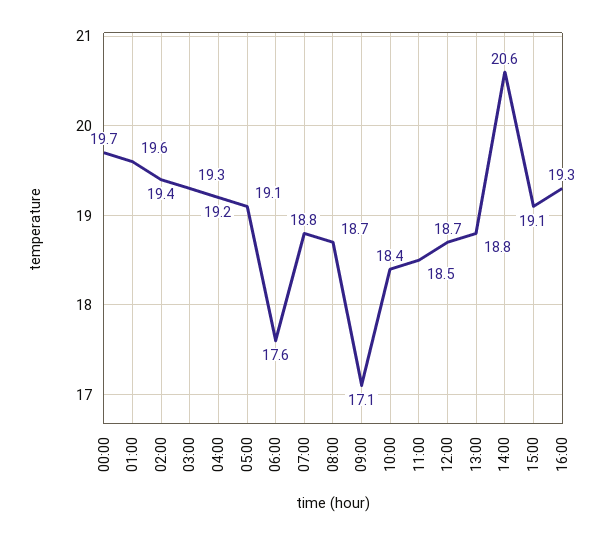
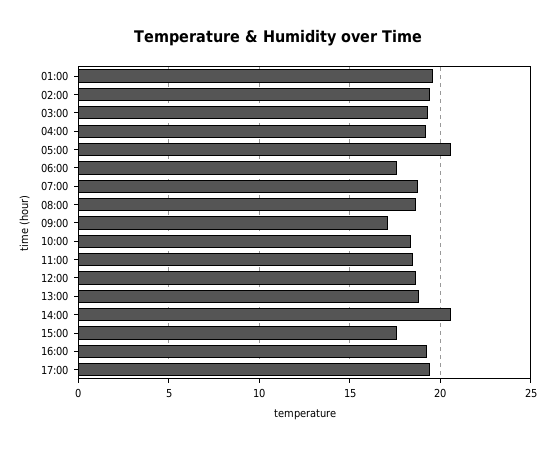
00:00: 19.7 -> none
05:00: 19.1 -> 20.5
15:00: 19.1 -> 17.5
17:00: none -> 19.5

